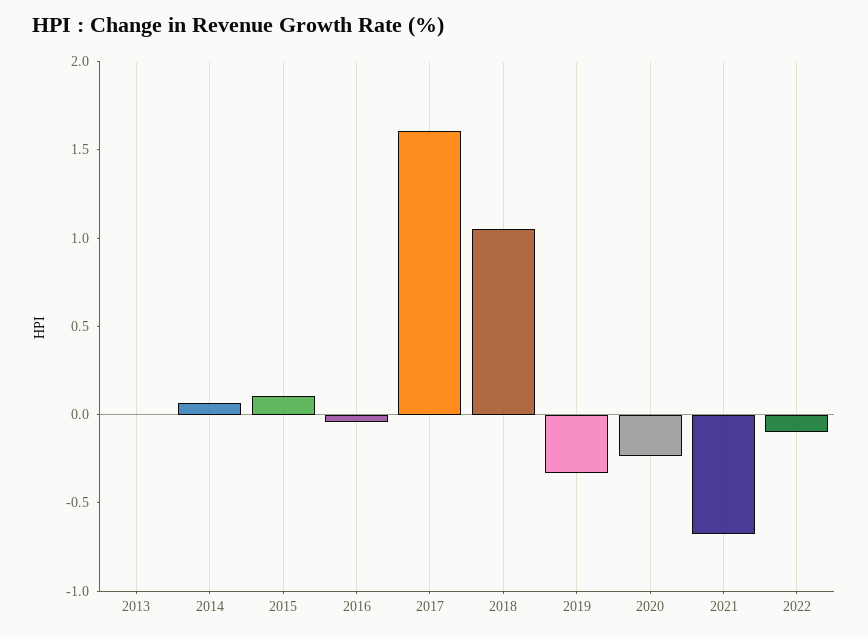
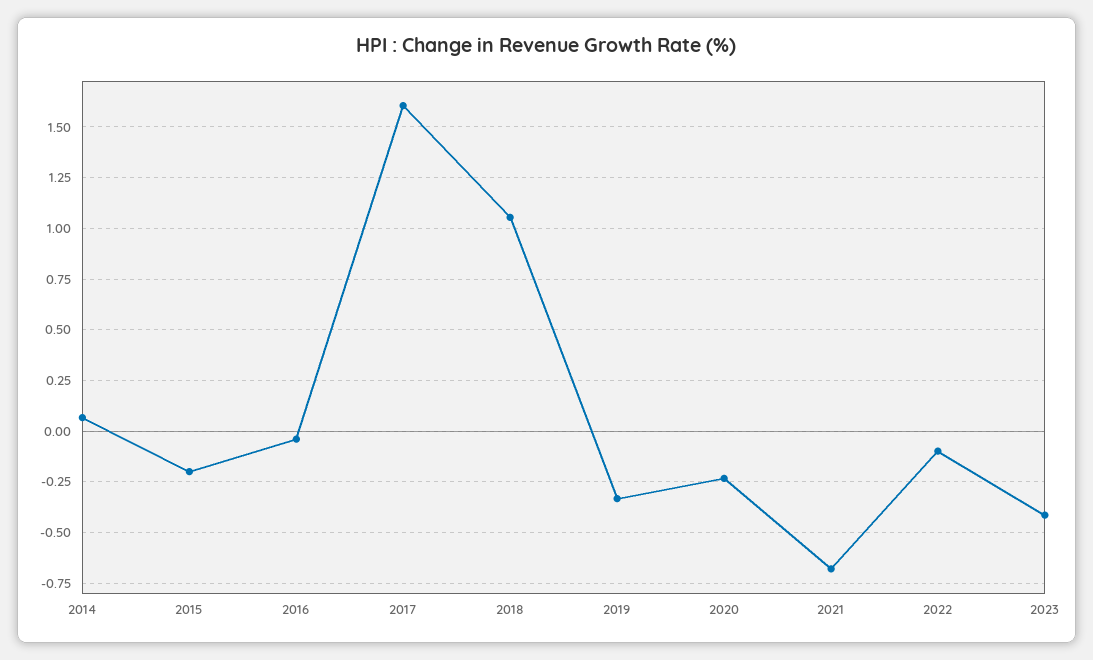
2013: 0 -> none
2015: 0.1 -> -0.2
2023: none -> -0.4

